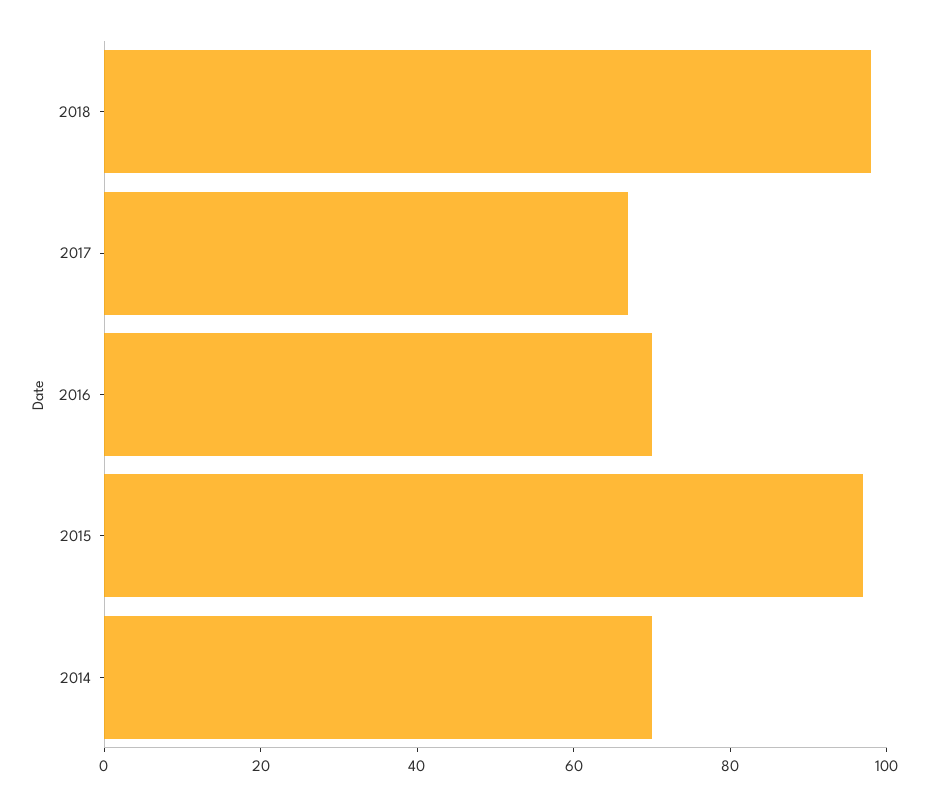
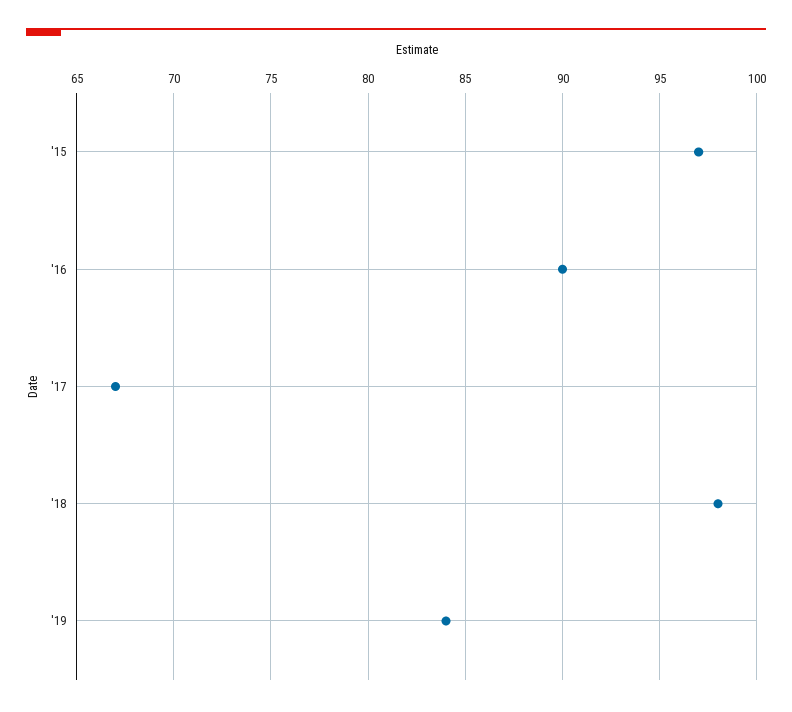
2016: 70 -> 90
2014: 70 -> none
'19: none -> 84

